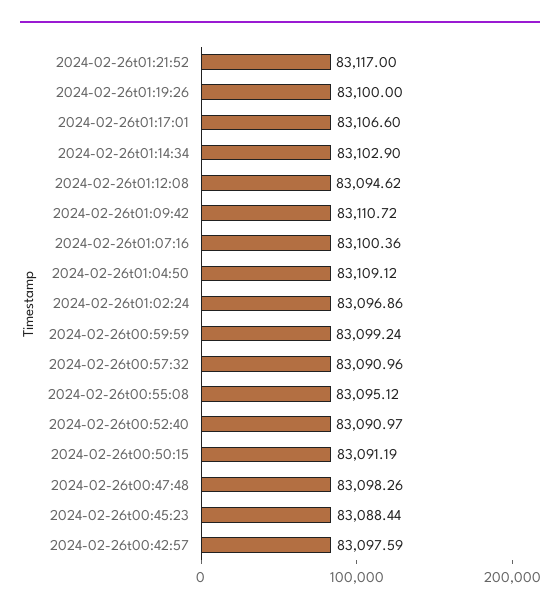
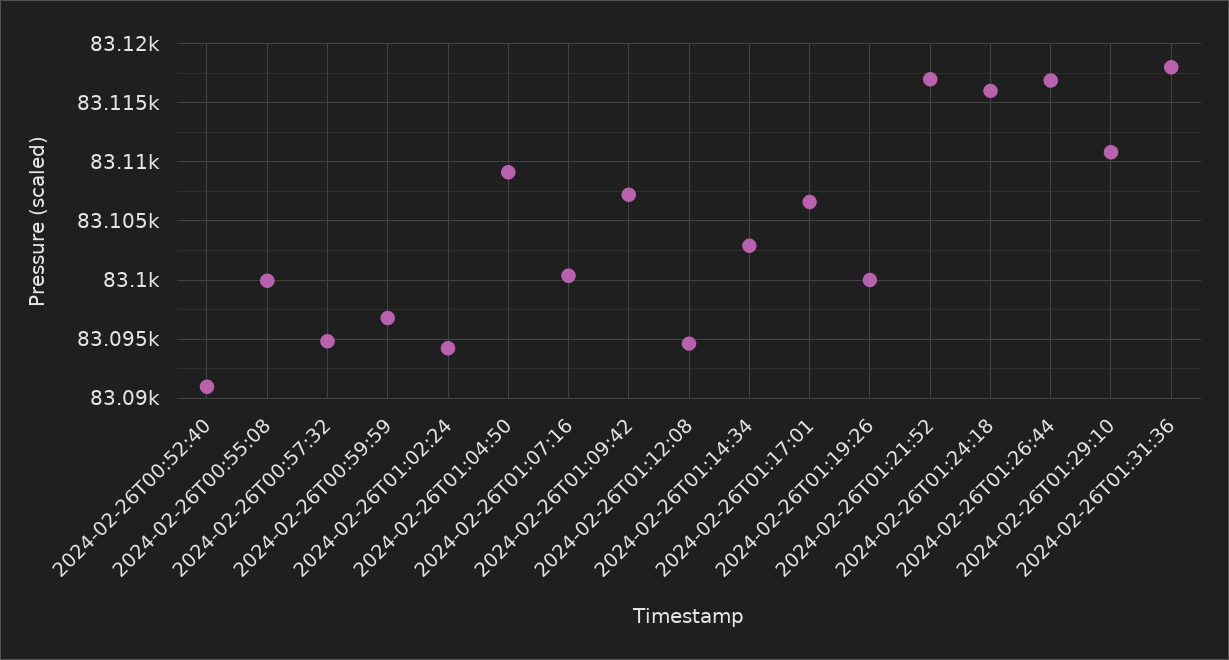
2024-02-26t01:09:42: 83110.72 -> 83107
2024-02-26t01:02:24: 83096.86 -> 83094
2024-02-26t00:59:59: 83099.24 -> 83097
2024-02-26t00:57:32: 83090.96 -> 83095
2024-02-26t00:55:08: 83095.12 -> 83100
2024-02-26t00:50:15: 83091.19 -> none
2024-02-26t00:47:48: 83098.26 -> none
2024-02-26t00:45:23: 83088.44 -> none
2024-02-26t00:42:57: 83097.59 -> none
2024-02-26T01:24:18: none -> 83116
2024-02-26T01:26:44: none -> 83117
2024-02-26T01:29:10: none -> 83111
2024-02-26T01:31:36: none -> 83118

